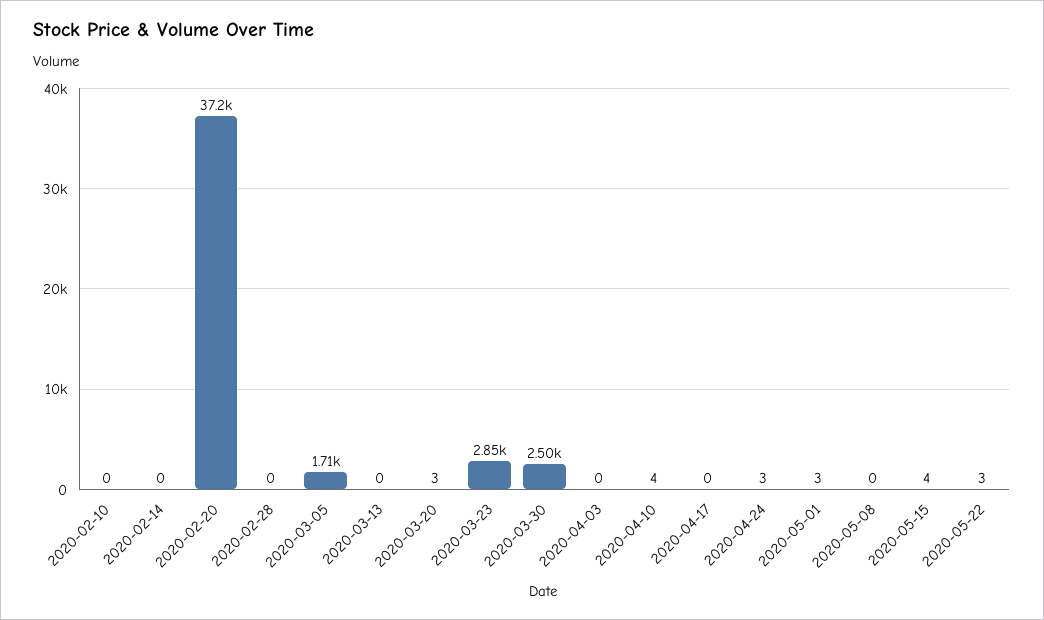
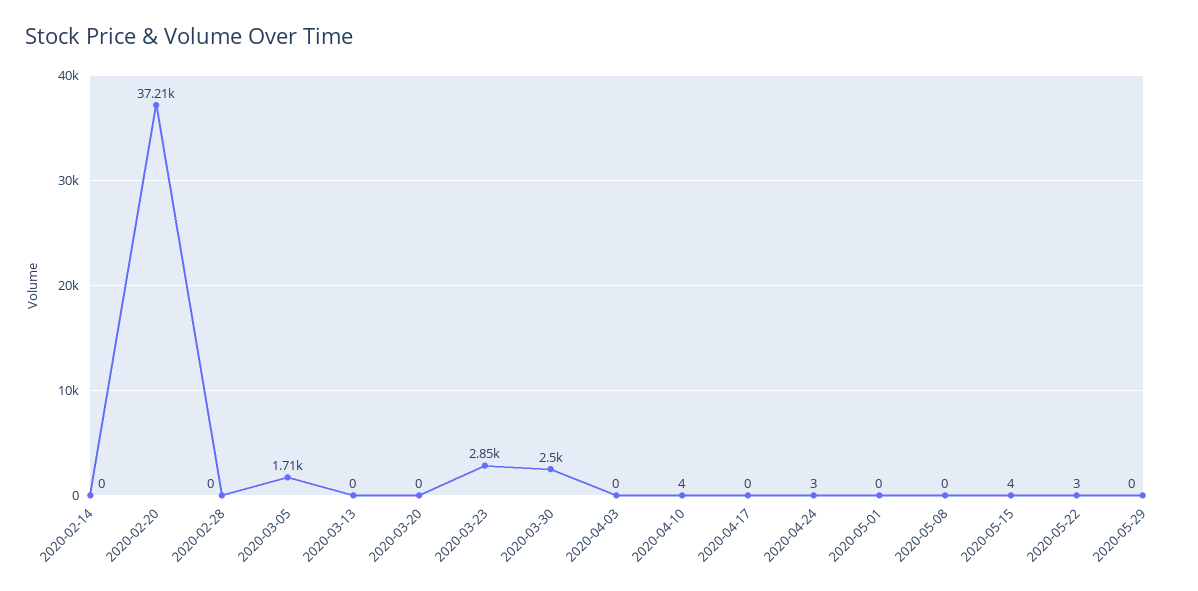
2020-02-10: 0 -> none
2020-03-20: 3 -> 0
2020-05-01: 3 -> 0
2020-05-29: none -> 0

